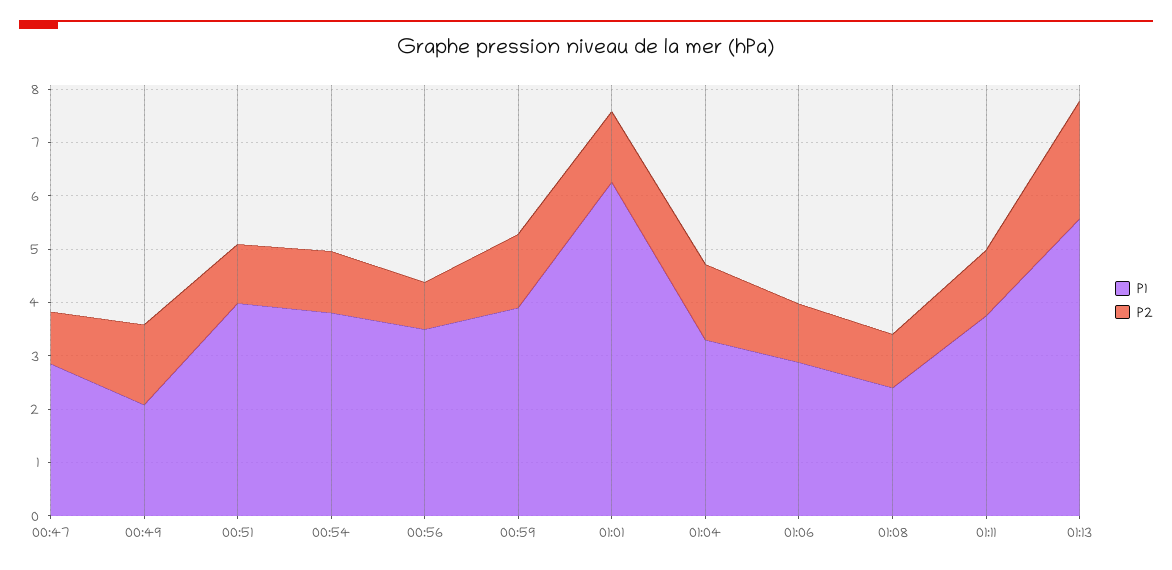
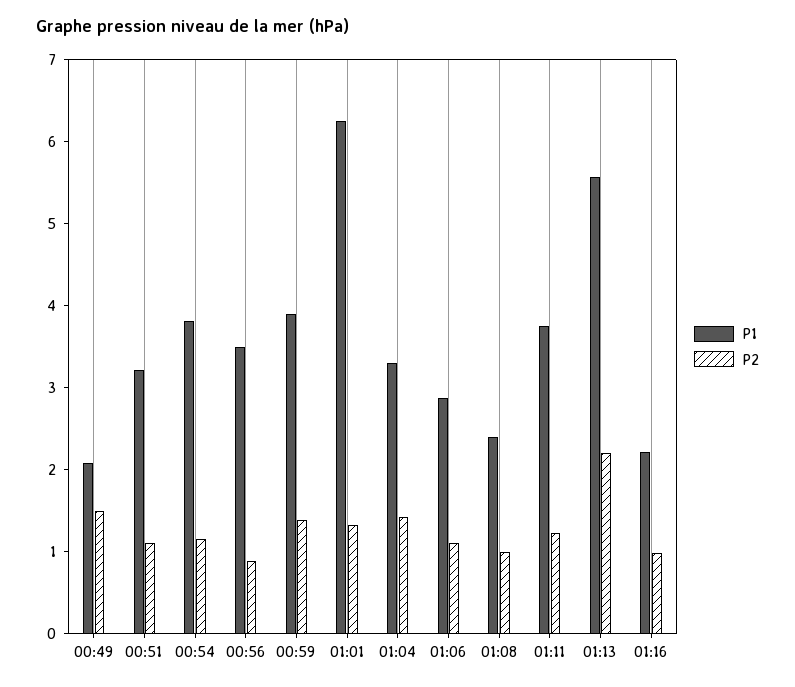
P1, 00:47: 2.8 -> none
P2, 00:47: 1 -> none
P1, 00:51: 4 -> 3.2
P1, 01:16: none -> 2.2
P2, 01:16: none -> 1

